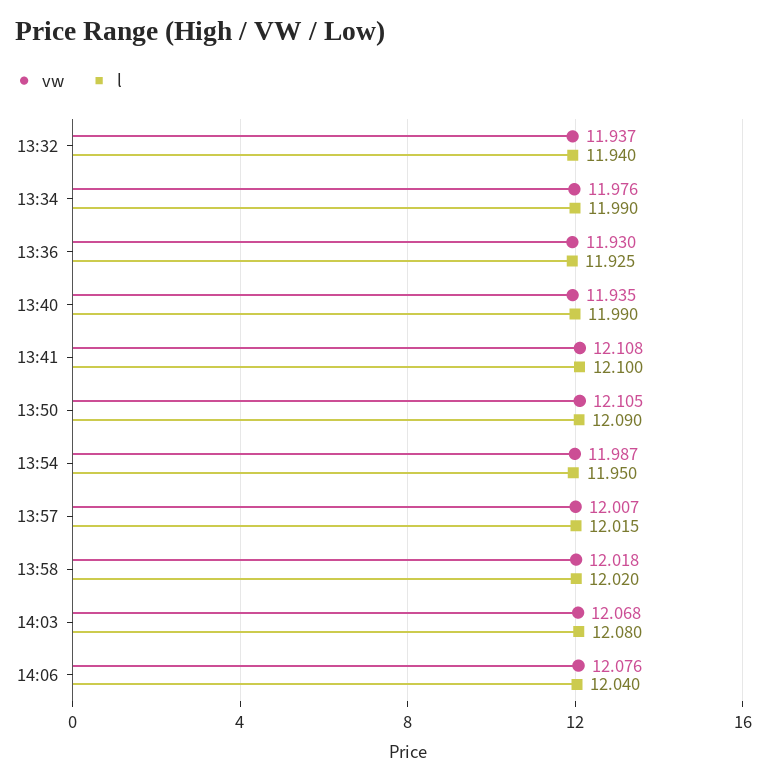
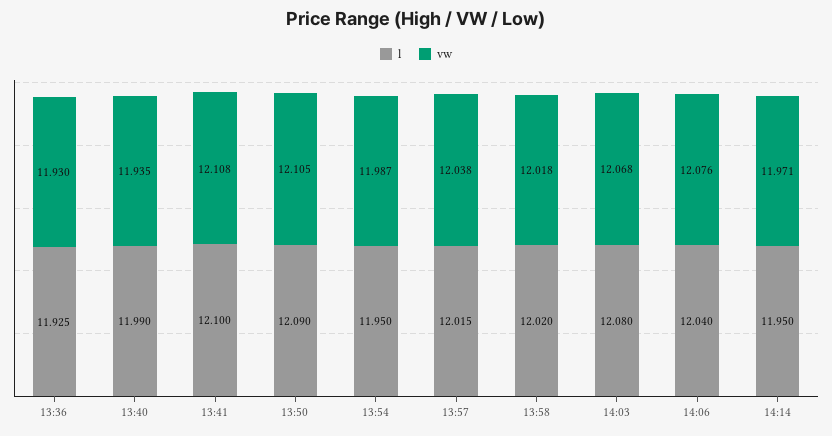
vw, 13:32: 11.937 -> none
l, 13:32: 11.94 -> none
vw, 13:34: 11.976 -> none
l, 13:34: 11.99 -> none
vw, 13:57: 12.007 -> 12.038
l, 14:14: none -> 11.95
vw, 14:14: none -> 11.971

